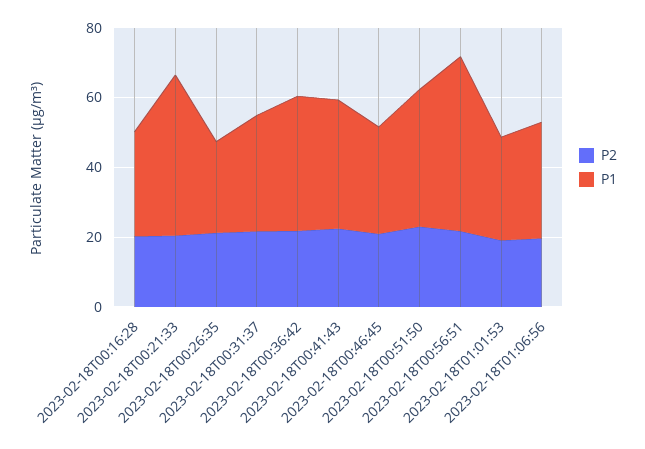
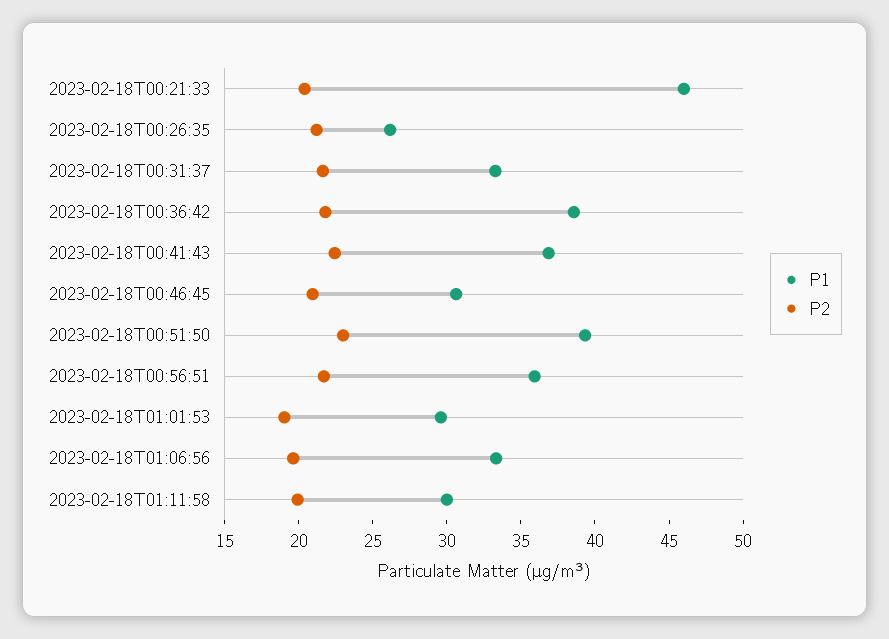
P2, 2023-02-18T00:16:28: 20 -> none
P1, 2023-02-18T00:16:28: 30 -> none
P1, 2023-02-18T00:56:51: 50 -> 36
P1, 2023-02-18T01:11:58: none -> 30
P2, 2023-02-18T01:11:58: none -> 20

